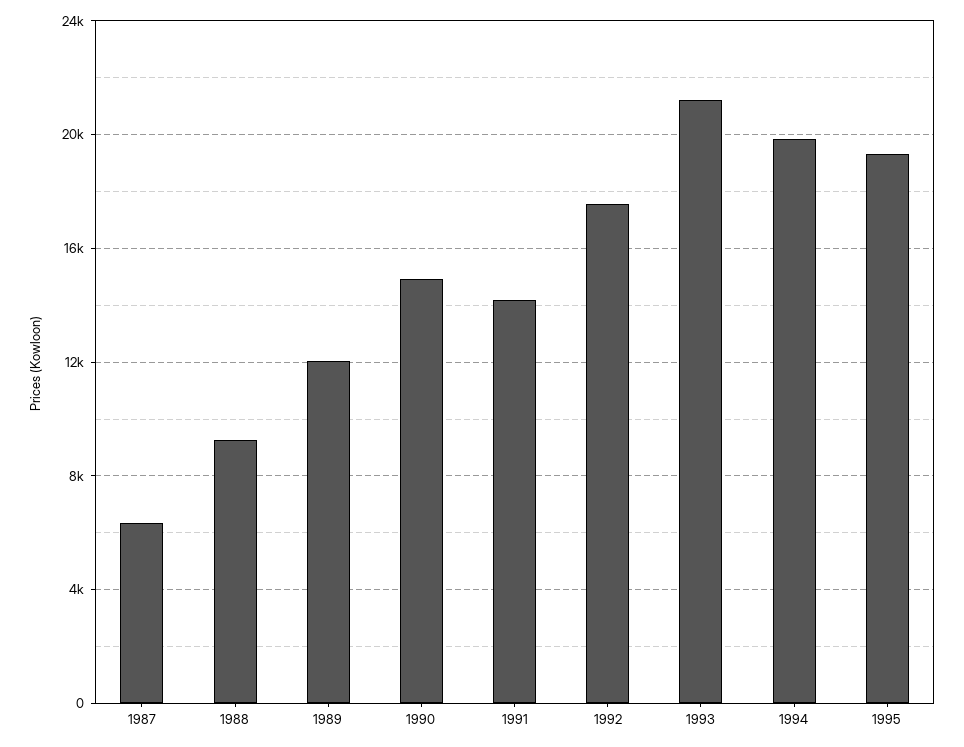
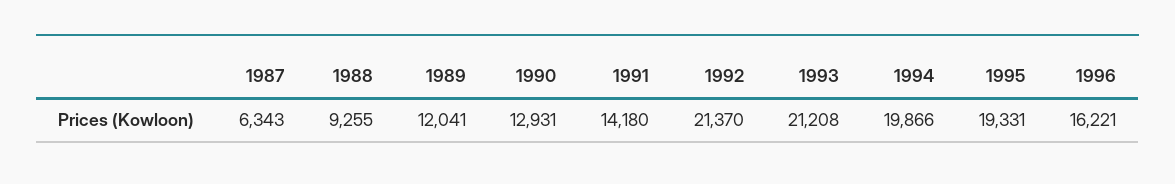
1990: 15000 -> 12931
1992: 17500 -> 21370
1996: none -> 16221

